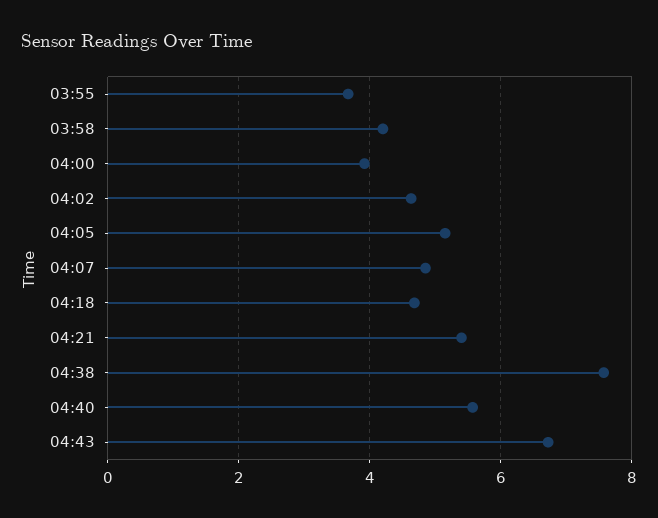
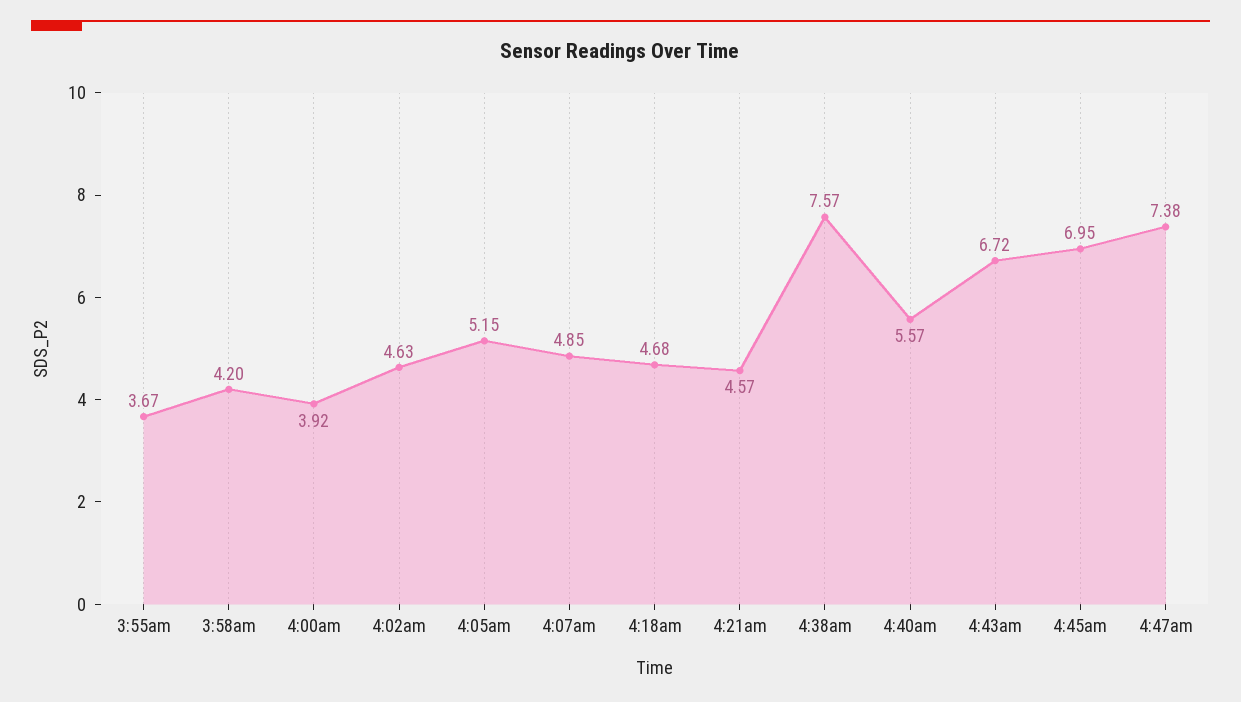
04:21: 5.4 -> 4.57
4:45am: none -> 6.95
4:47am: none -> 7.38

